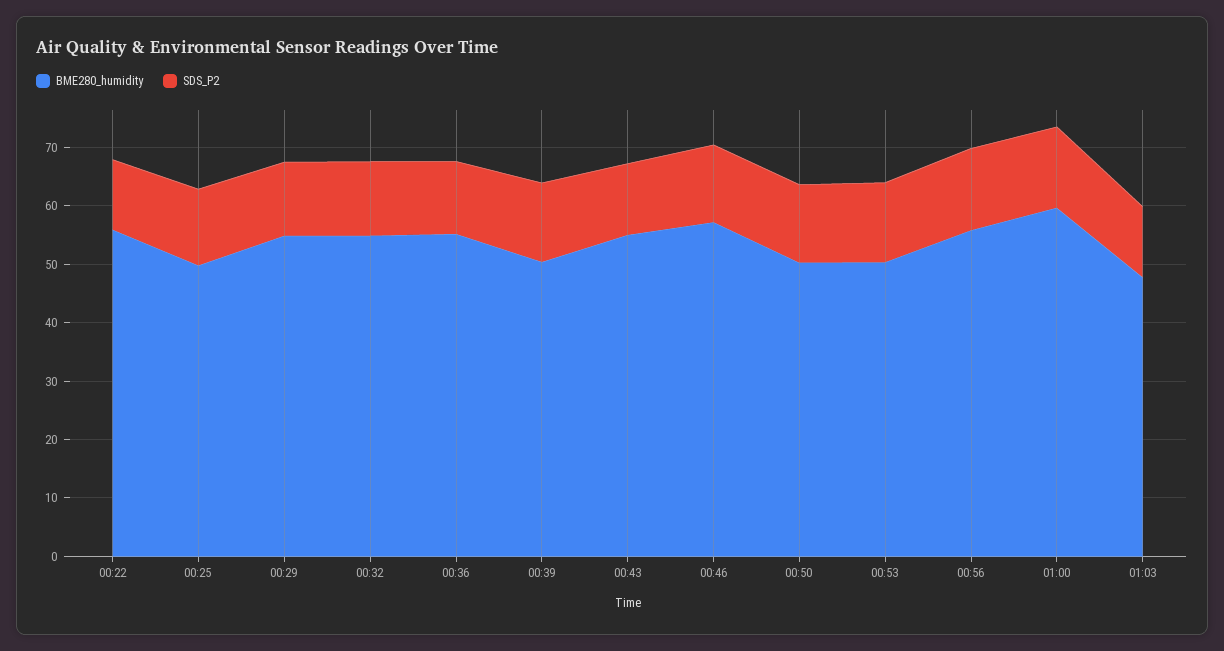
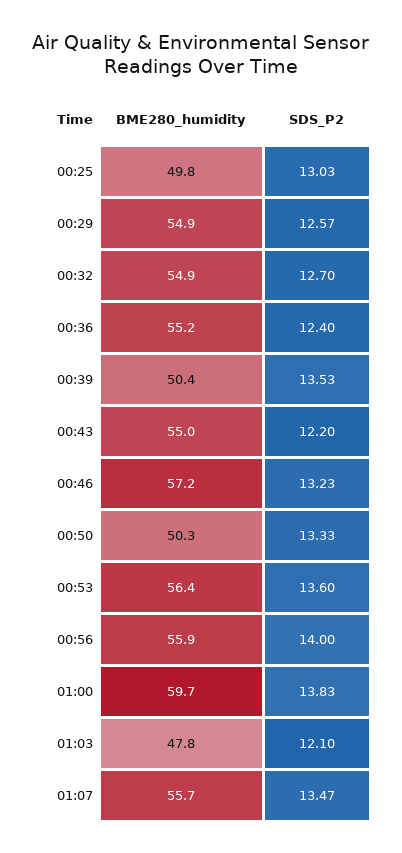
BME280_humidity, 00:22: 56 -> none
SDS_P2, 00:22: 12 -> none
BME280_humidity, 00:53: 50 -> 56.4
BME280_humidity, 01:07: none -> 55.7
SDS_P2, 01:07: none -> 13.47

